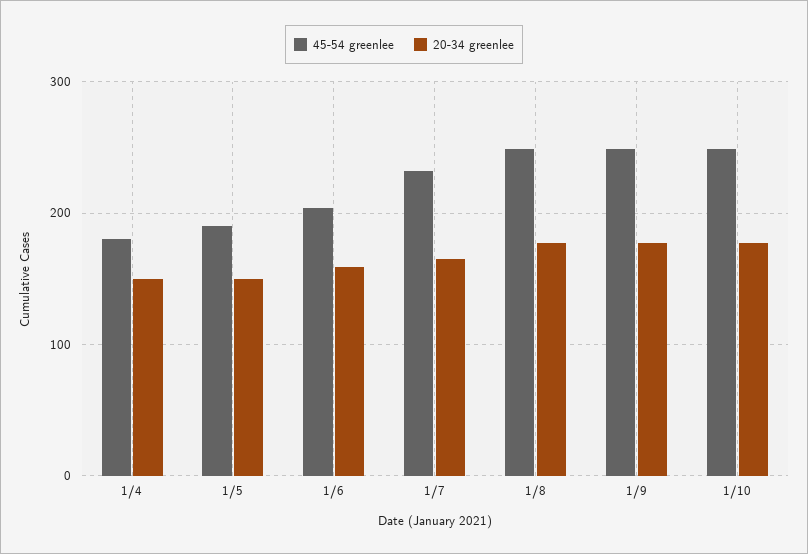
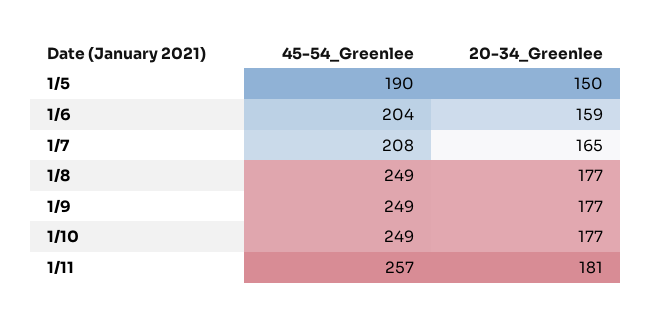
45-54 greenlee, 1/4: 180 -> none
20-34 greenlee, 1/4: 150 -> none
45-54 greenlee, 1/7: 230 -> 208
45-54 greenlee, 1/11: none -> 257
20-34 greenlee, 1/11: none -> 181

